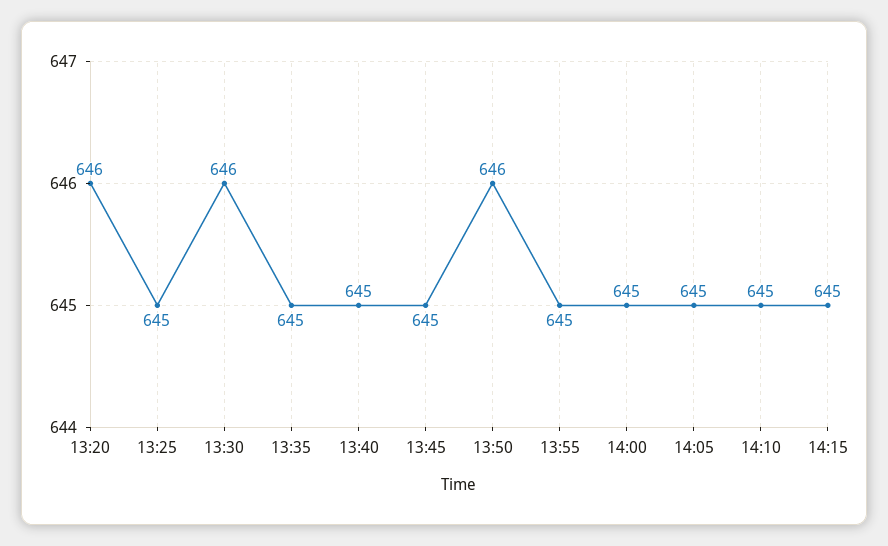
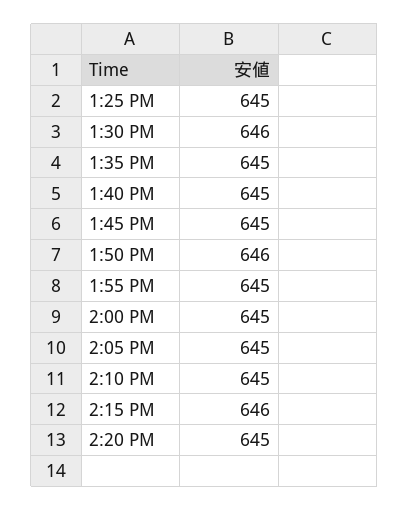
13:20: 646 -> none
14:15: 645 -> 646
2:20 PM: none -> 645

